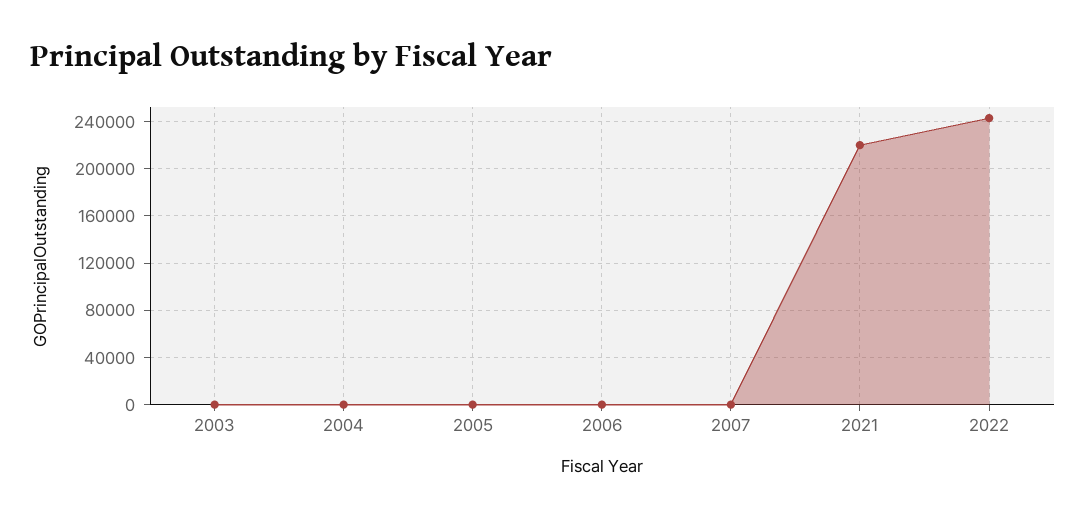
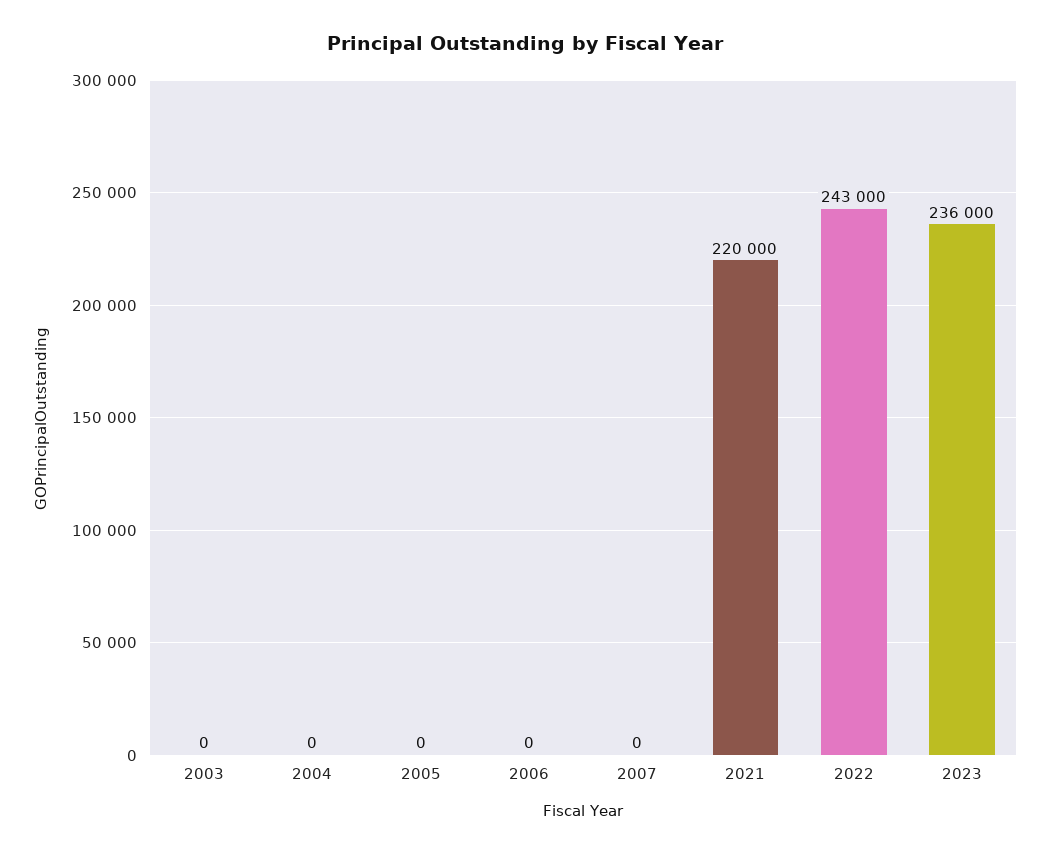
2023: none -> 236000

